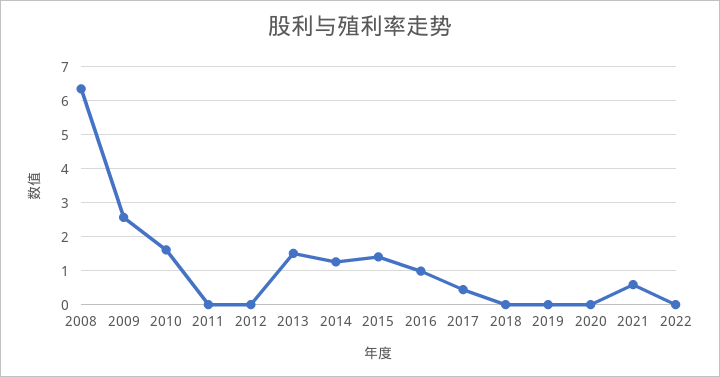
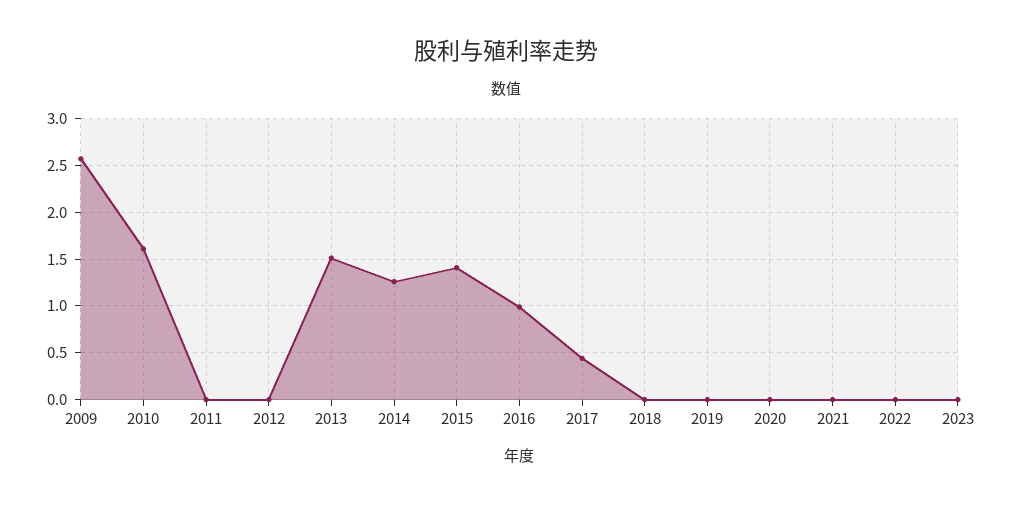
2008: 6.4 -> none
2021: 0.6 -> 0
2023: none -> 0

